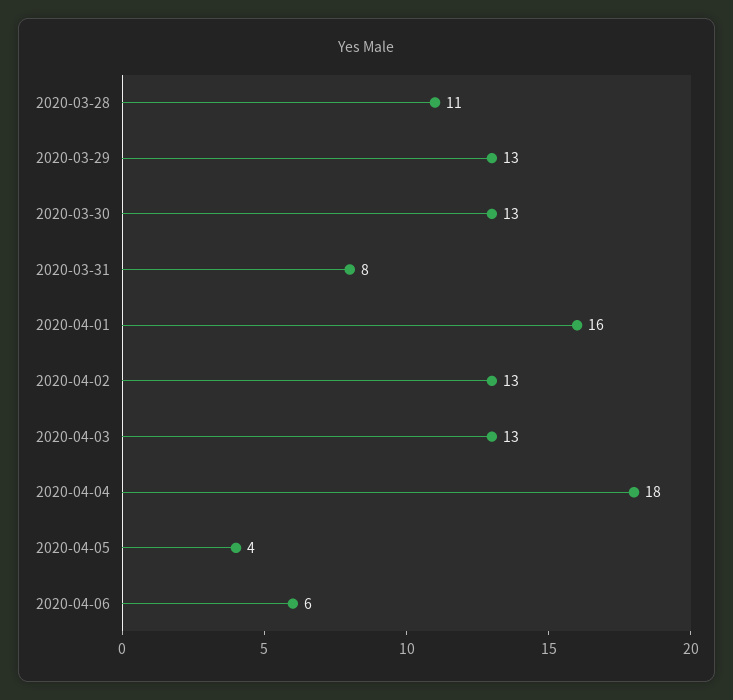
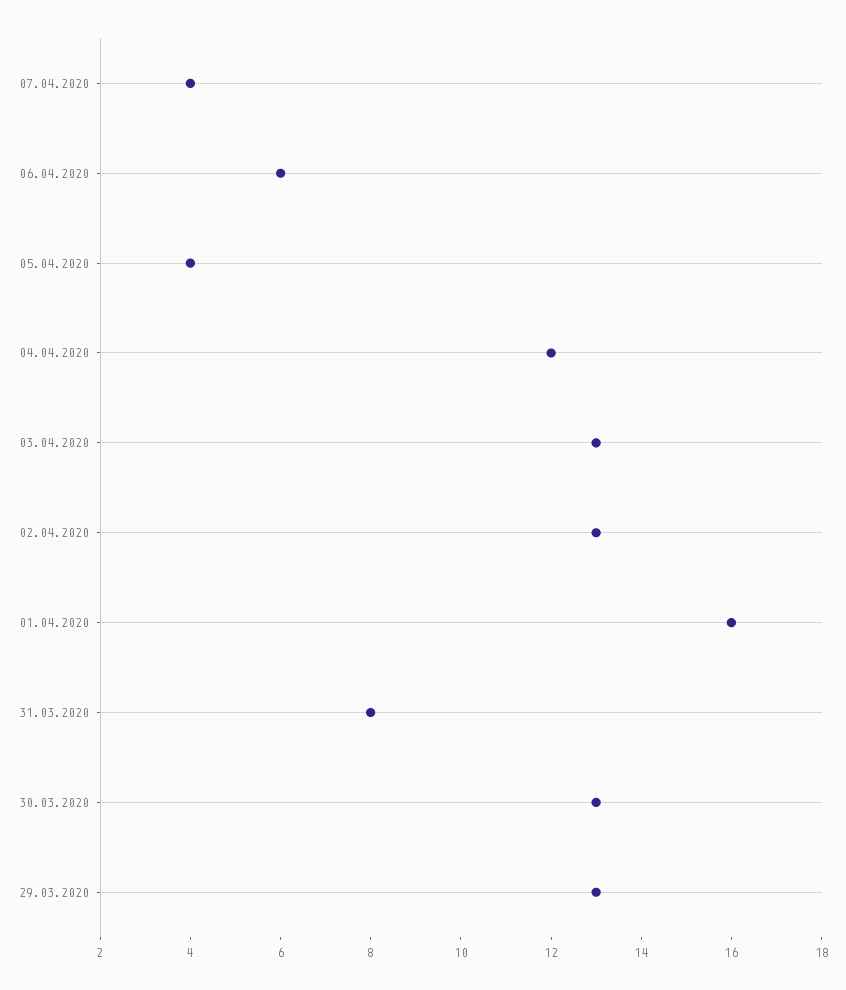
2020-03-28: 11 -> none
2020-04-04: 18 -> 12
07.04.2020: none -> 4

